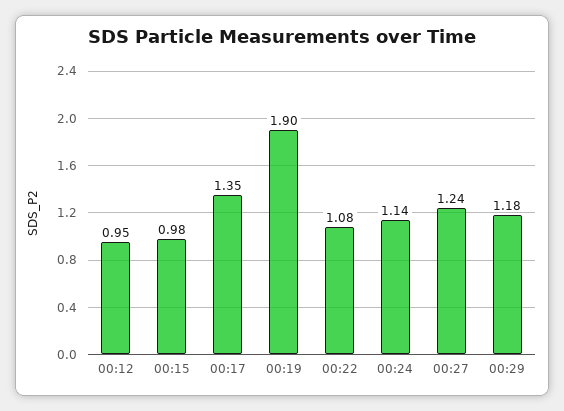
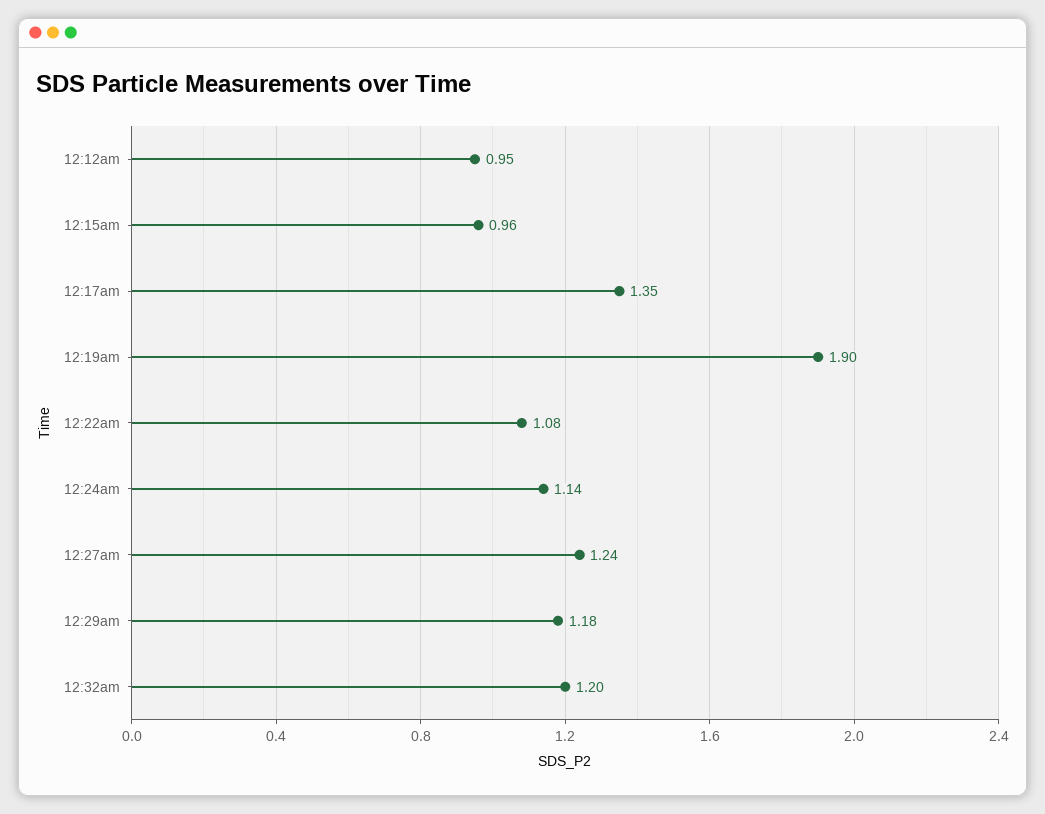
00:15: 0.98 -> 0.96
12:32am: none -> 1.2

